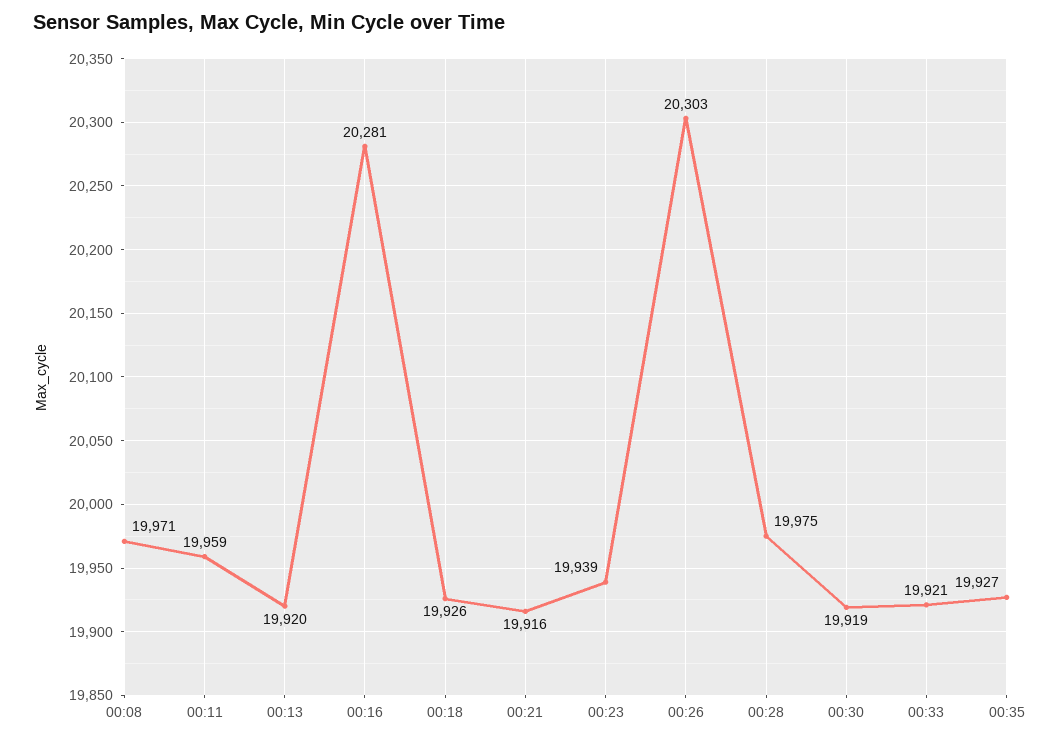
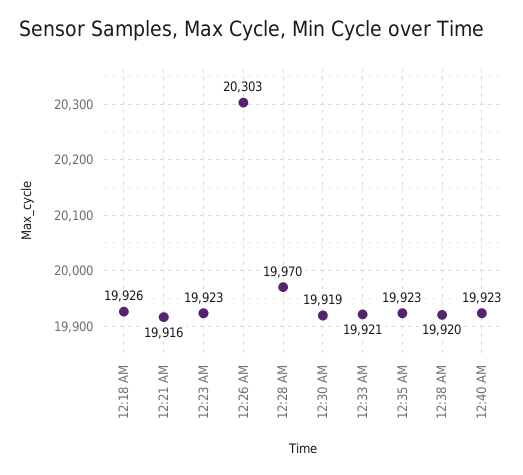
00:08: 19971 -> none
00:11: 19959 -> none
00:13: 19920 -> none
00:16: 20281 -> none
00:23: 19939 -> 19923
00:28: 19975 -> 19970
00:35: 19927 -> 19923
12:38 AM: none -> 19920
12:40 AM: none -> 19923

